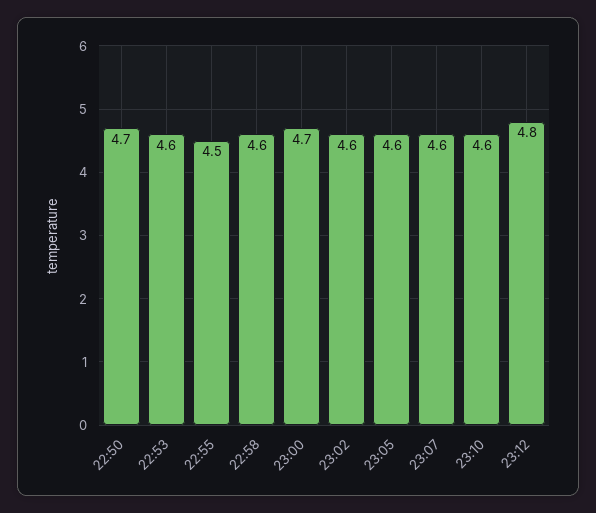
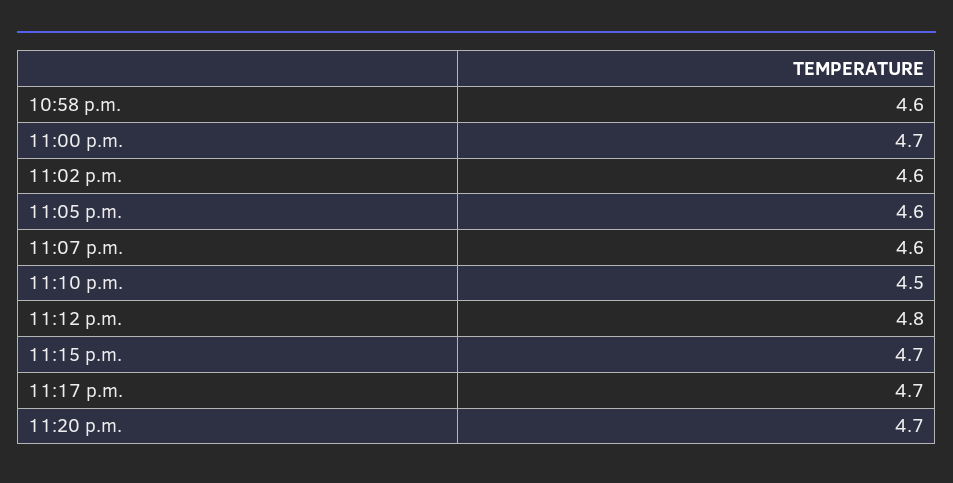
22:50: 4.7 -> none
22:53: 4.6 -> none
22:55: 4.5 -> none
23:10: 4.6 -> 4.5
11:15 p.m.: none -> 4.7
11:17 p.m.: none -> 4.7
11:20 p.m.: none -> 4.7

